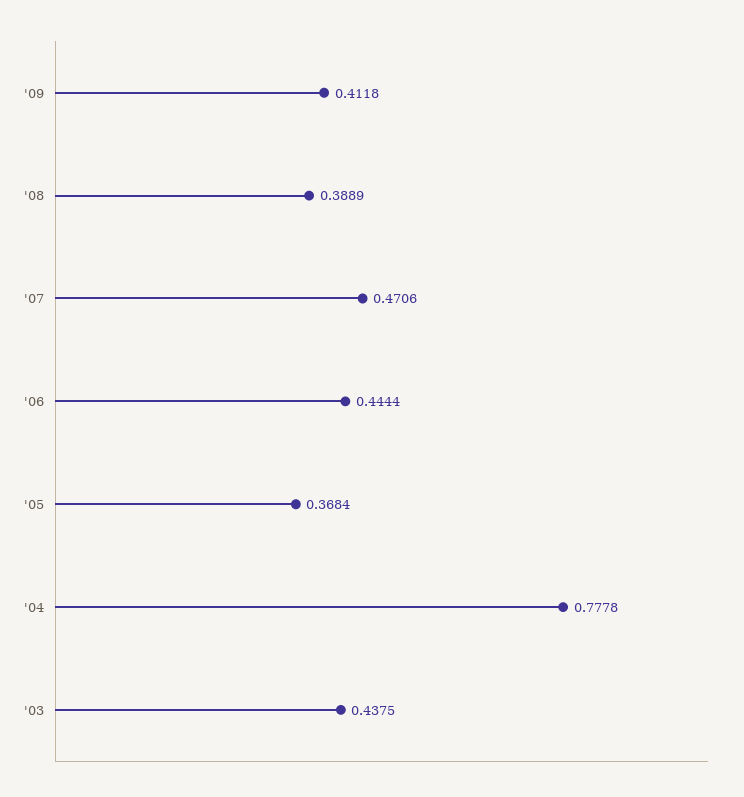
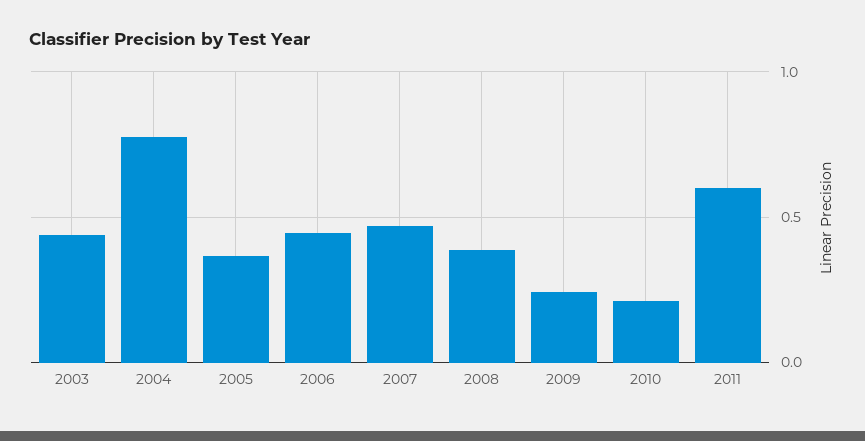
'09: 0.4118 -> 0.25
2010: none -> 0.2
2011: none -> 0.6

